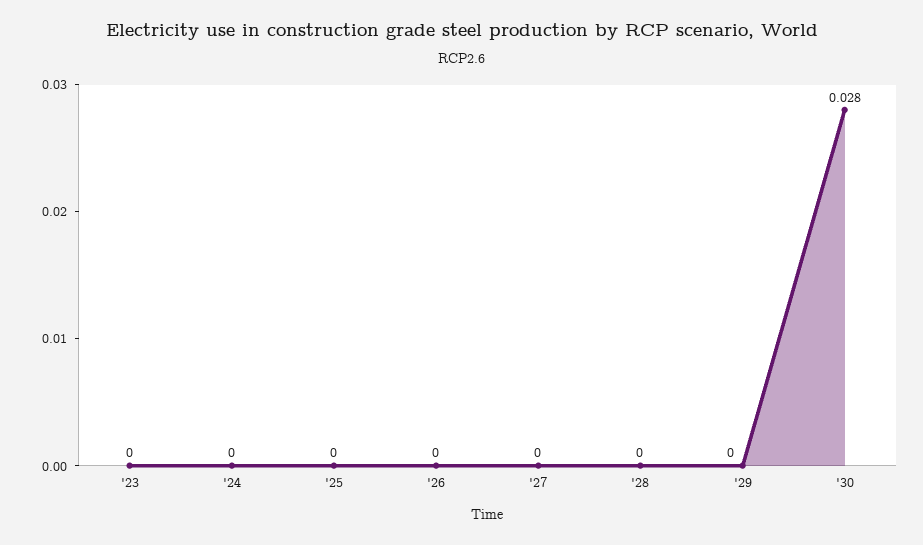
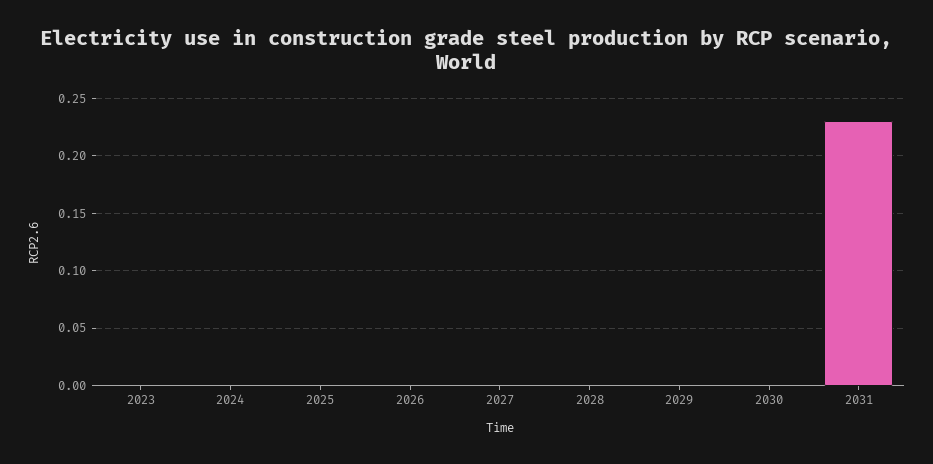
'30: 0.028 -> 0
2031: none -> 0.23

